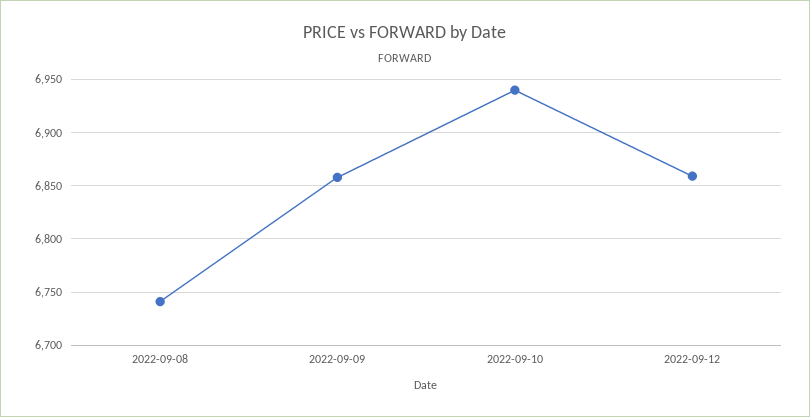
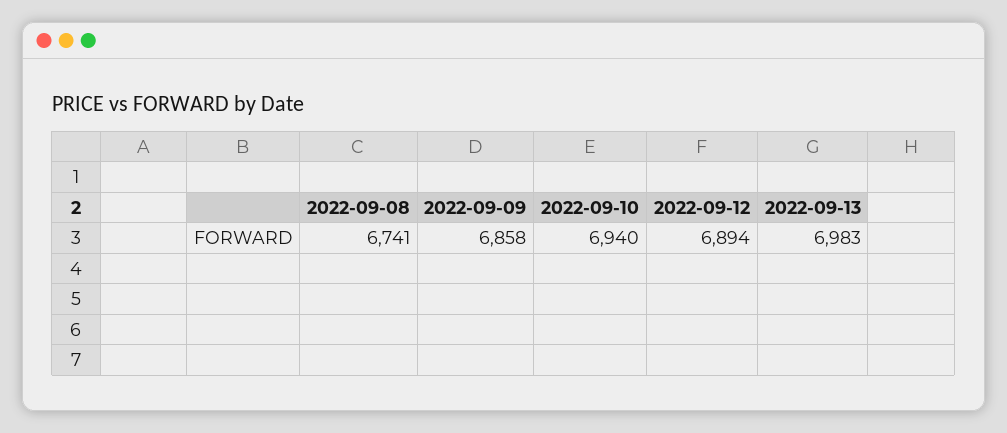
2022-09-12: 6860 -> 6894
2022-09-13: none -> 6983

